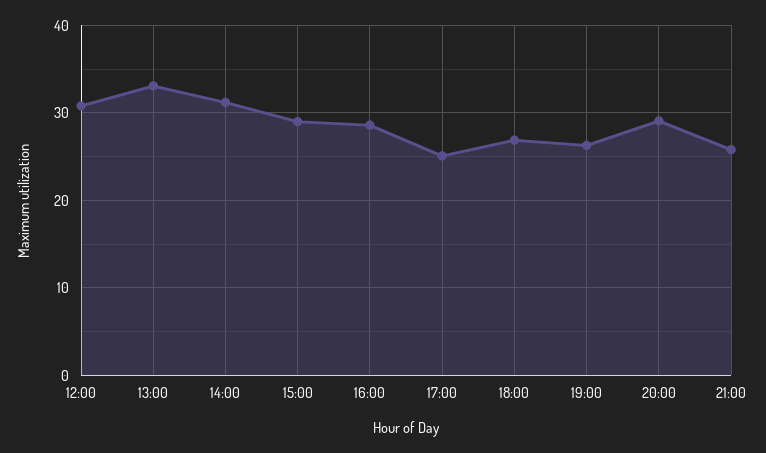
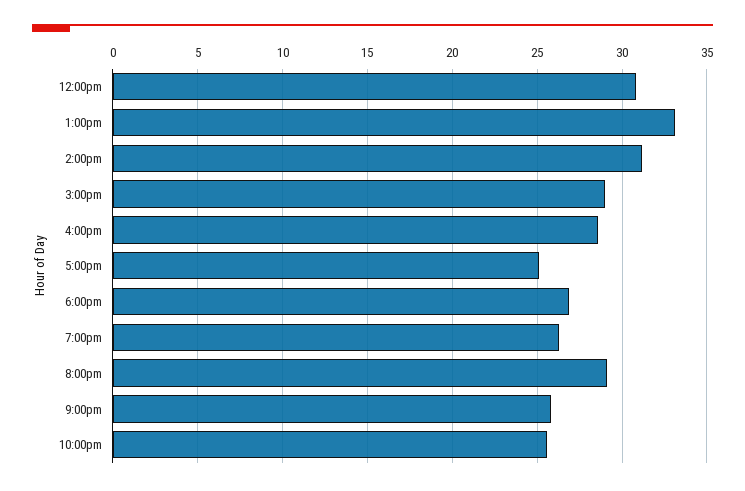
10:00pm: none -> 25.5

